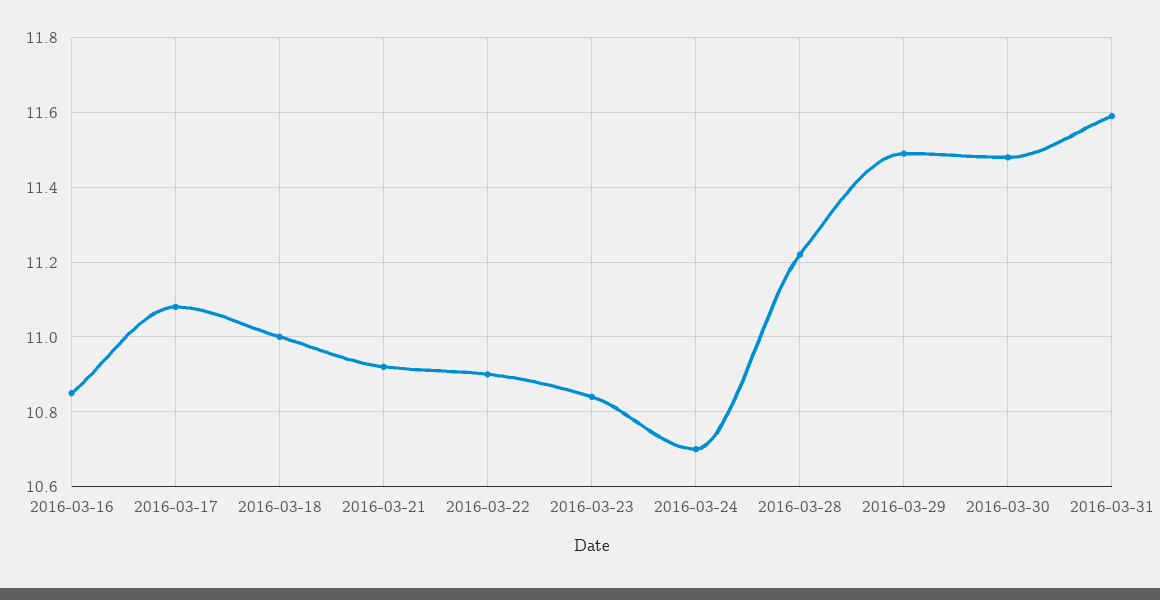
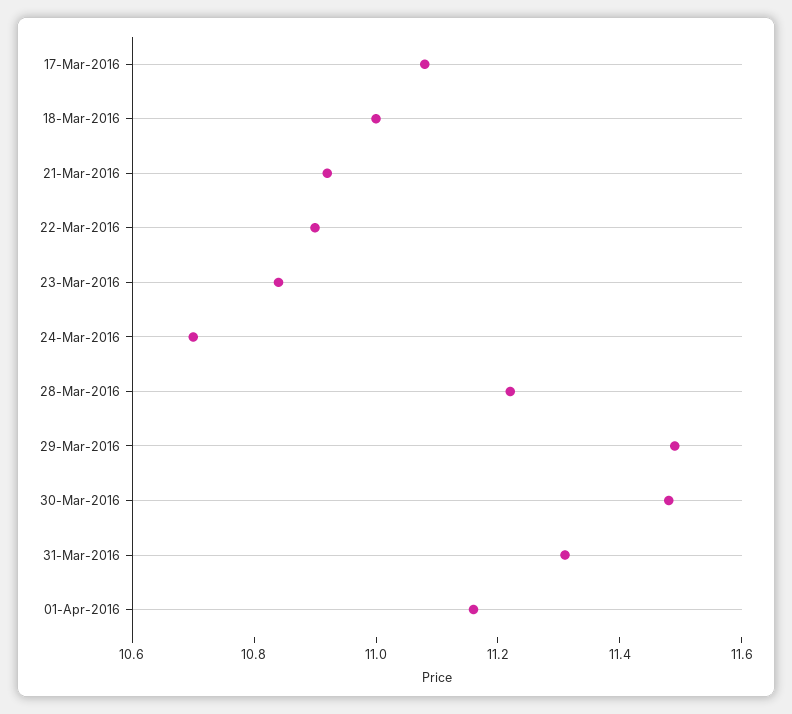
2016-03-16: 10.85 -> none
2016-03-31: 11.6 -> 11.3
01-Apr-2016: none -> 11.15

